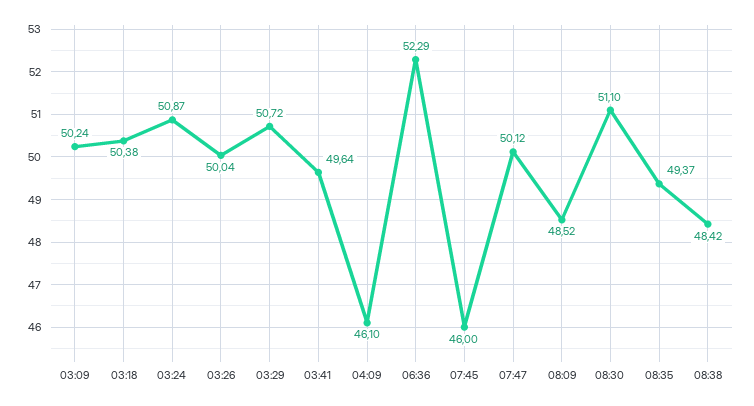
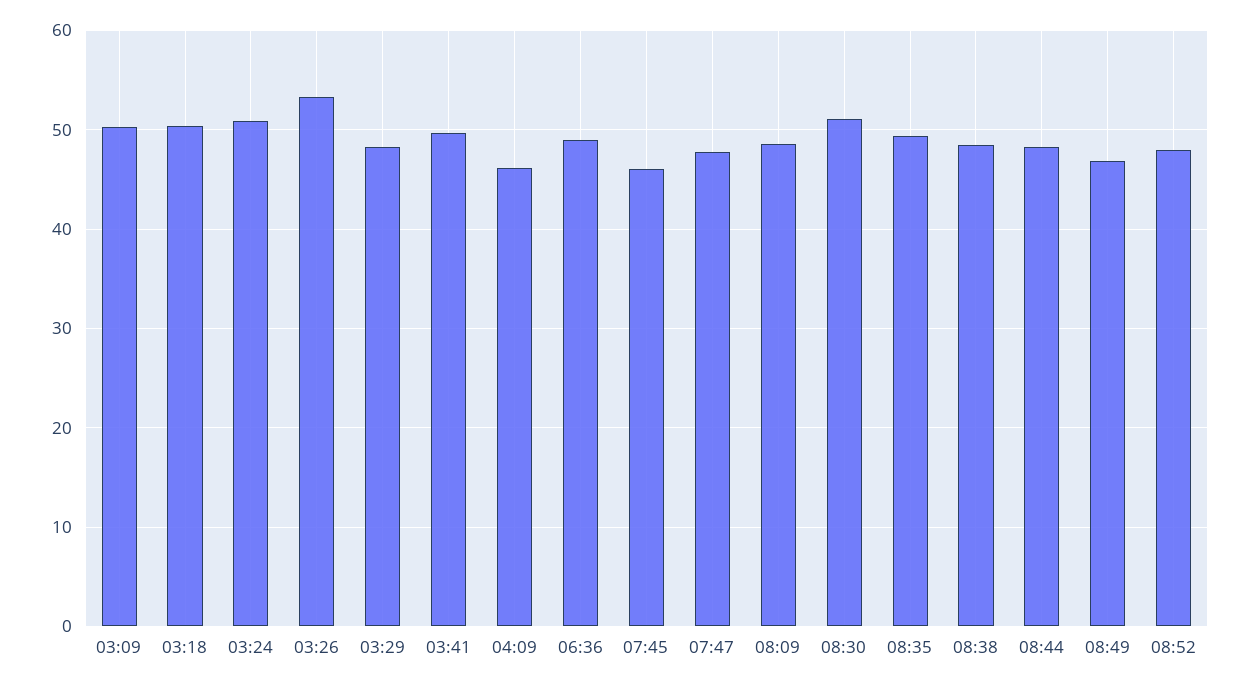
03:26: 50.04 -> 53
03:29: 50.72 -> 48
06:36: 52.29 -> 49
07:47: 50.12 -> 48
08:44: none -> 48
08:49: none -> 47
08:52: none -> 48

